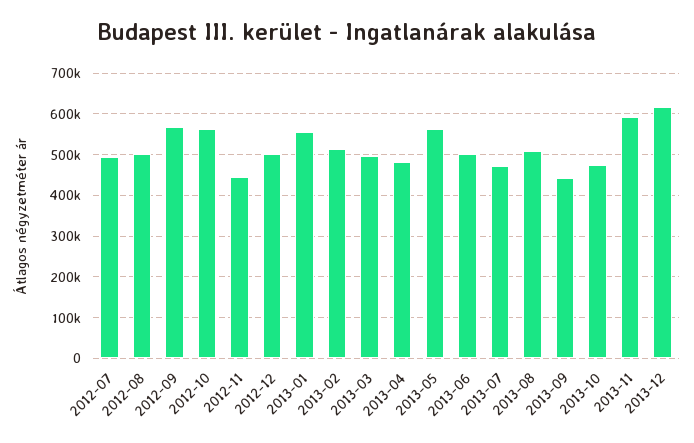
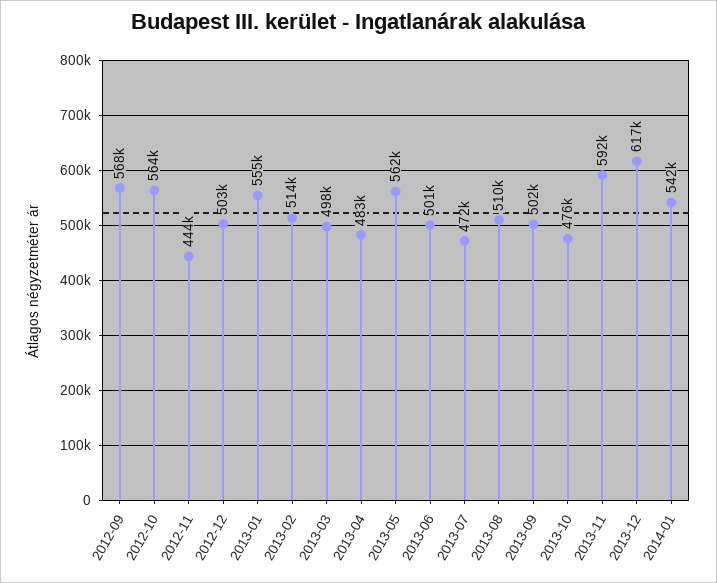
2012-07: 500000 -> none
2012-08: 500000 -> none
2013-09: 440000 -> 502000
2014-01: none -> 542000

